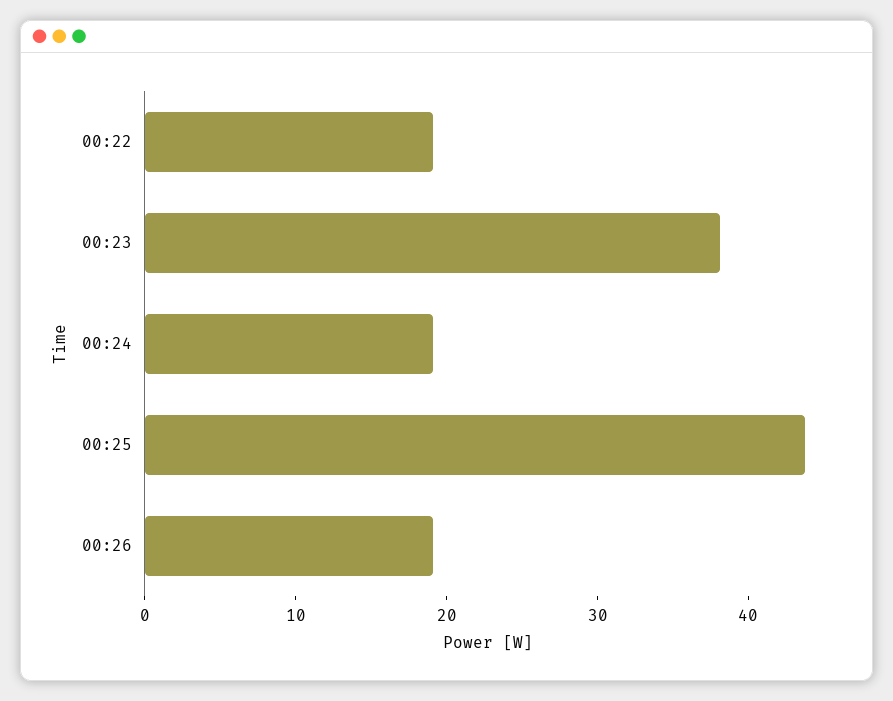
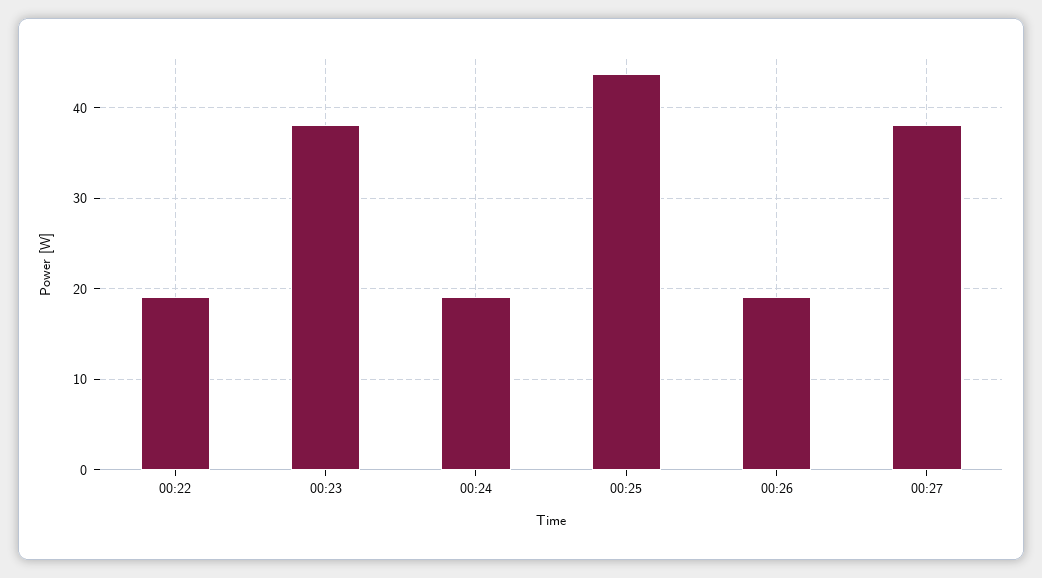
00:27: none -> 38

